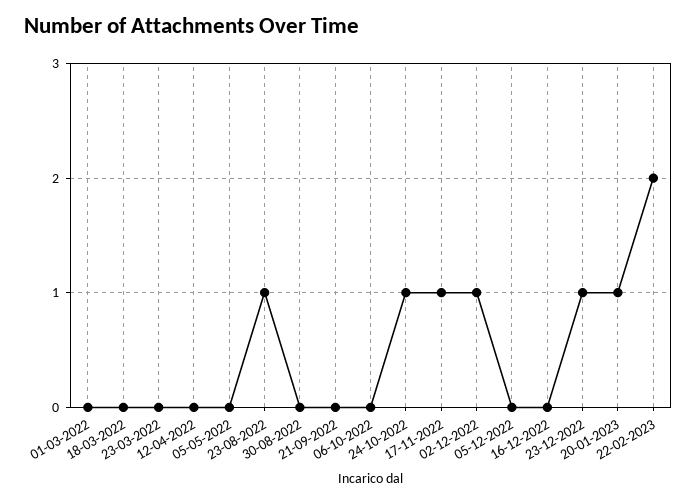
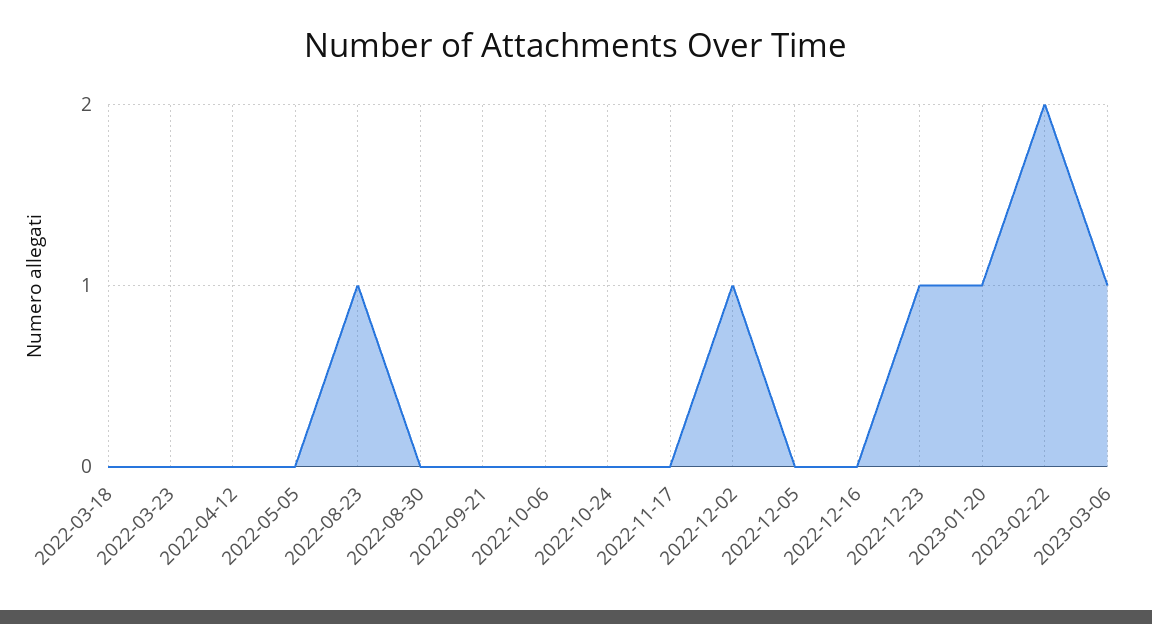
01-03-2022: 0 -> none
24-10-2022: 1 -> 0
17-11-2022: 1 -> 0
2023-03-06: none -> 1

